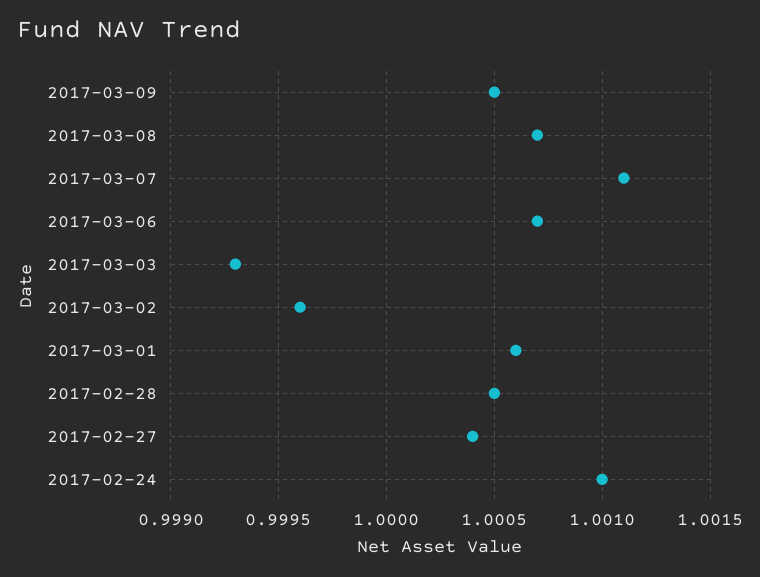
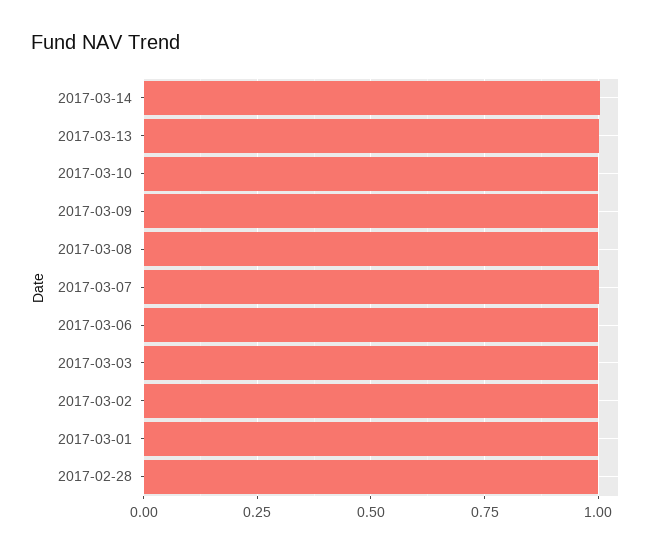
2017-02-27: 1.0004 -> none
2017-02-24: 1.001 -> none
2017-03-14: none -> 1
2017-03-13: none -> 1
2017-03-10: none -> 1

